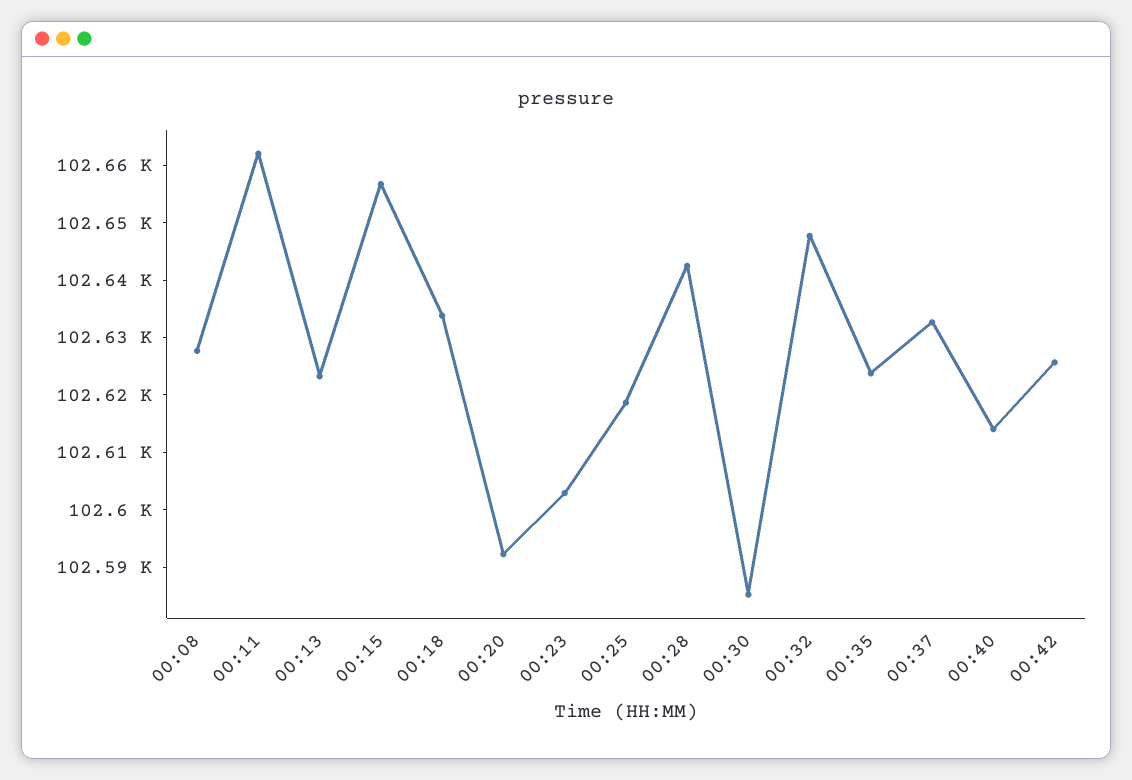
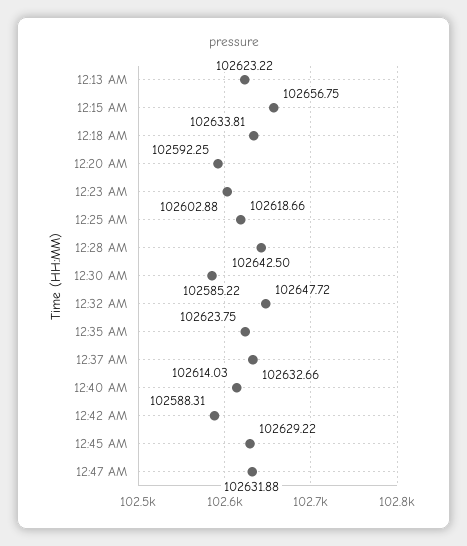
00:08: 102628 -> none
00:11: 102662 -> none
00:42: 102626 -> 102588.31
12:45 AM: none -> 102629.22
12:47 AM: none -> 102631.88

